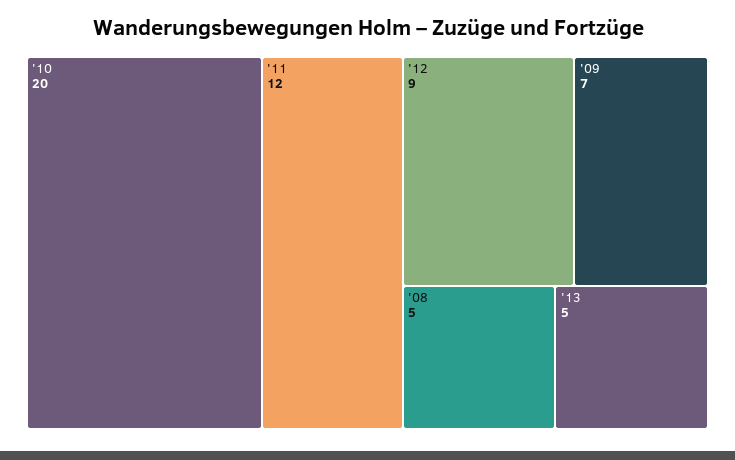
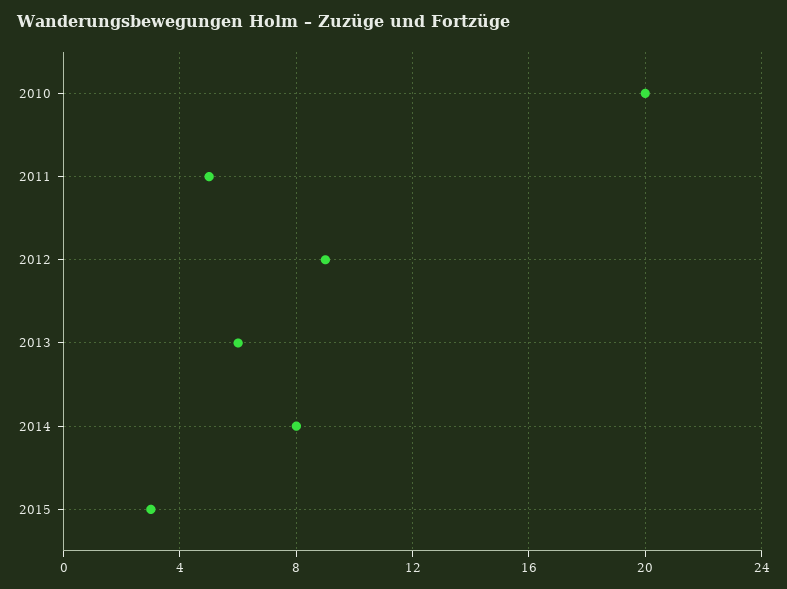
'11: 12 -> 5
'09: 7 -> none
'08: 5 -> none
'13: 5 -> 6
2014: none -> 8
2015: none -> 3

